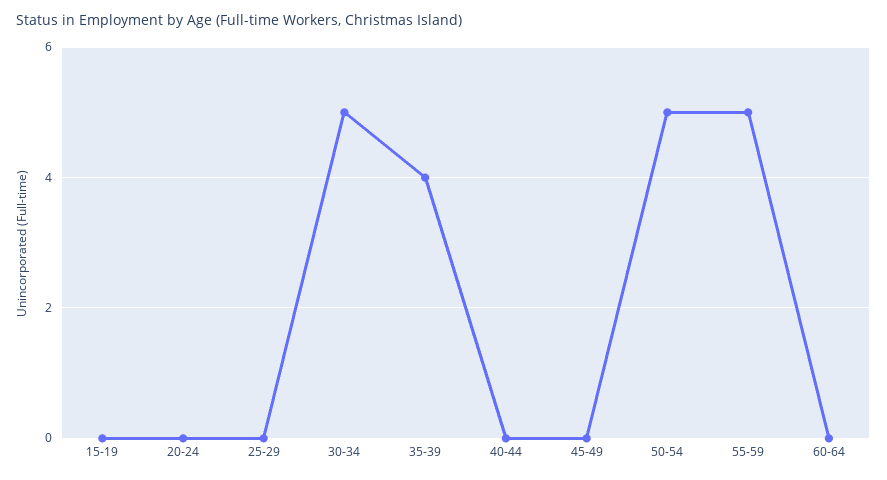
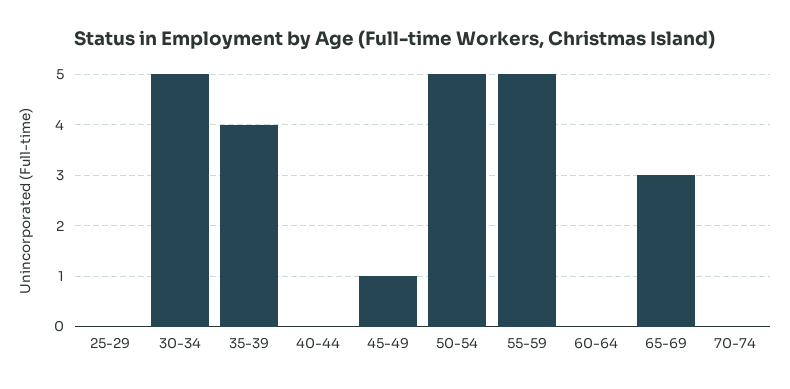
15-19: 0 -> none
20-24: 0 -> none
45-49: 0 -> 1
65-69: none -> 3
70-74: none -> 0

